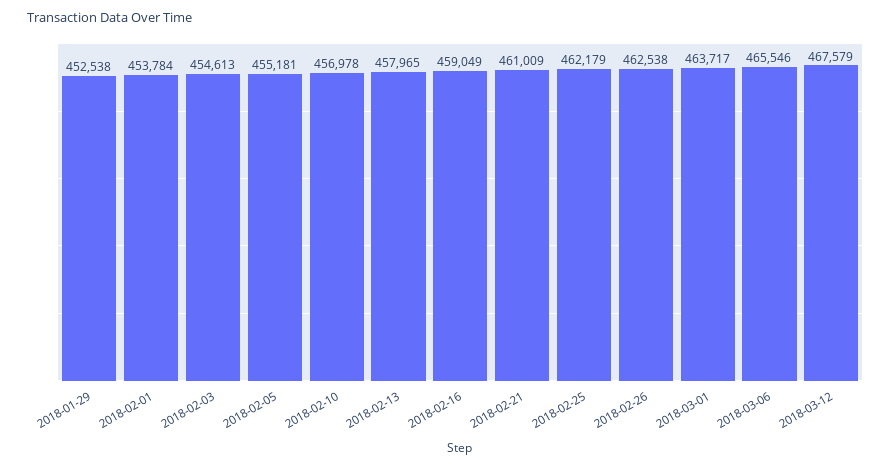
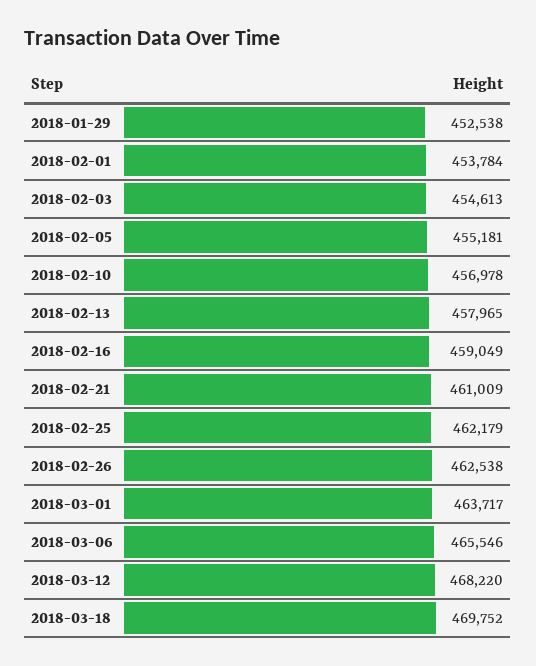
2018-03-12: 467579 -> 468220
2018-03-18: none -> 469752

